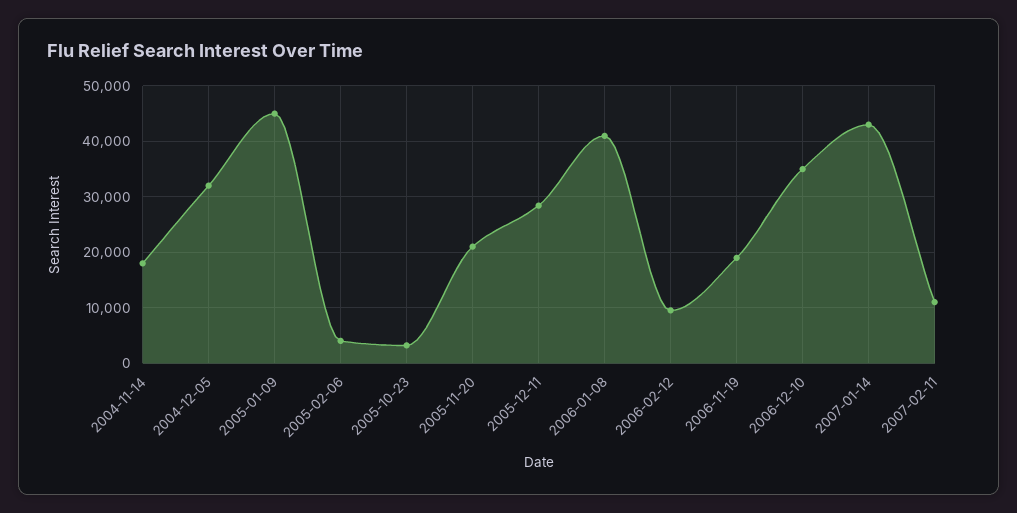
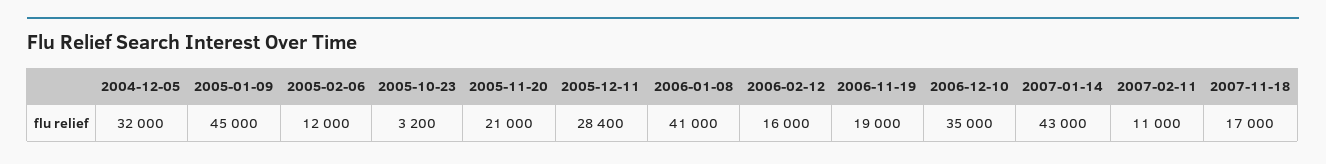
2004-11-14: 18000 -> none
2005-02-06: 4000 -> 12000
2006-02-12: 10000 -> 16000
2007-11-18: none -> 17000

